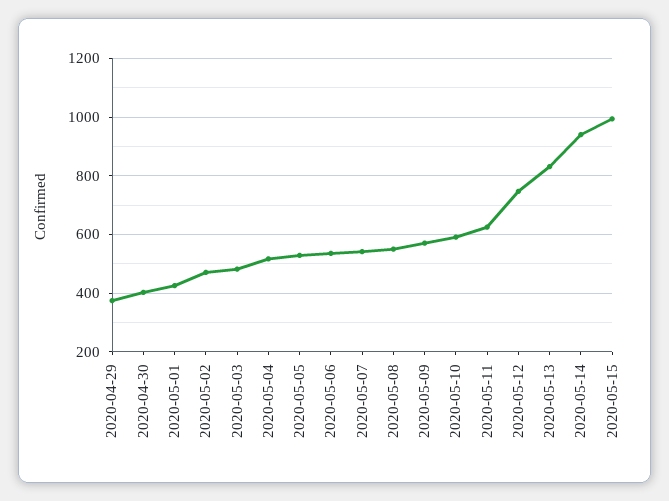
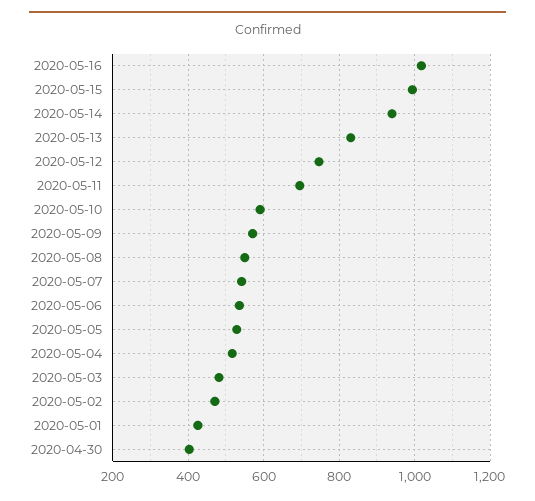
2020-04-29: 375 -> none
2020-05-11: 625 -> 700
2020-05-16: none -> 1020

